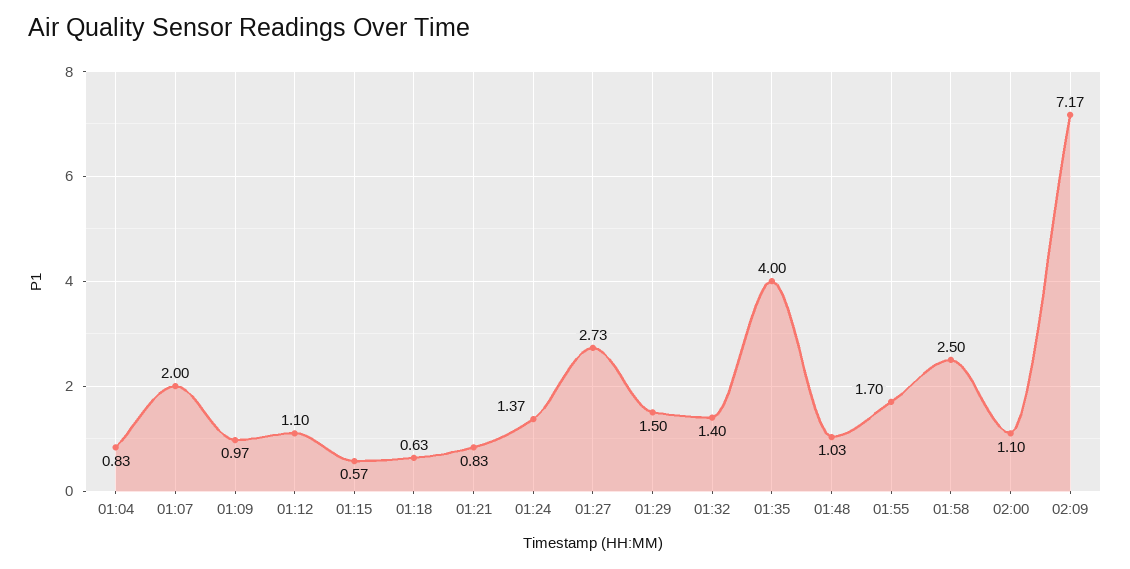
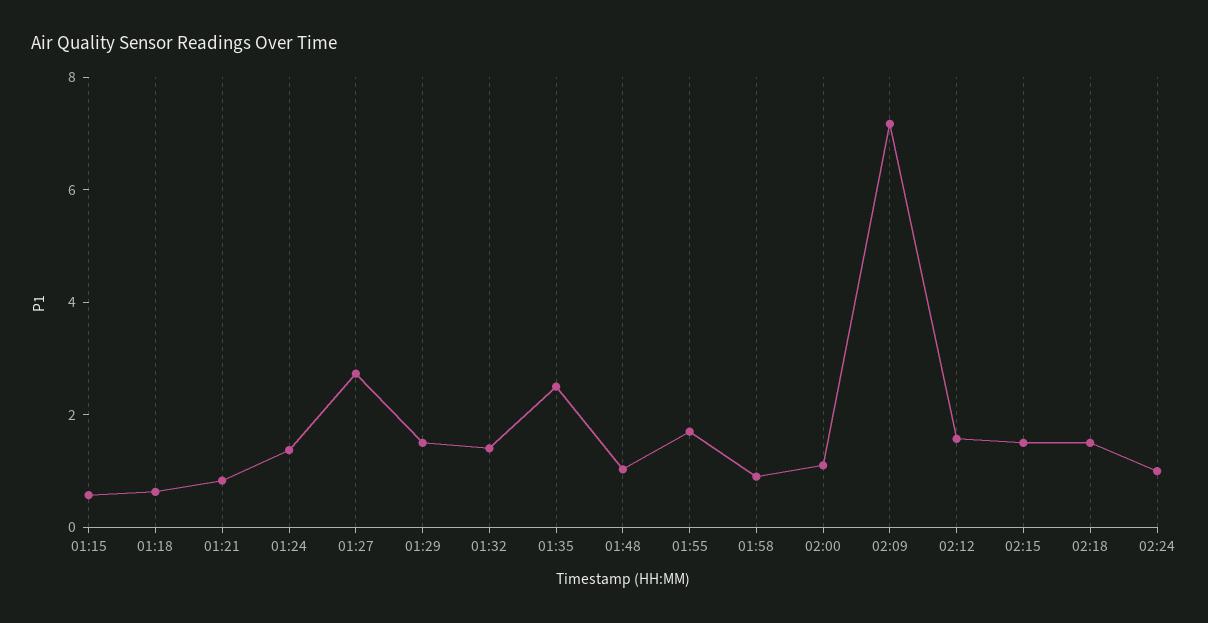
01:04: 0.83 -> none
01:07: 2 -> none
01:09: 0.97 -> none
01:12: 1.1 -> none
01:35: 4 -> 2.5
01:58: 2.5 -> 1
02:12: none -> 1.5
02:15: none -> 1.5
02:18: none -> 1.5
02:24: none -> 1

